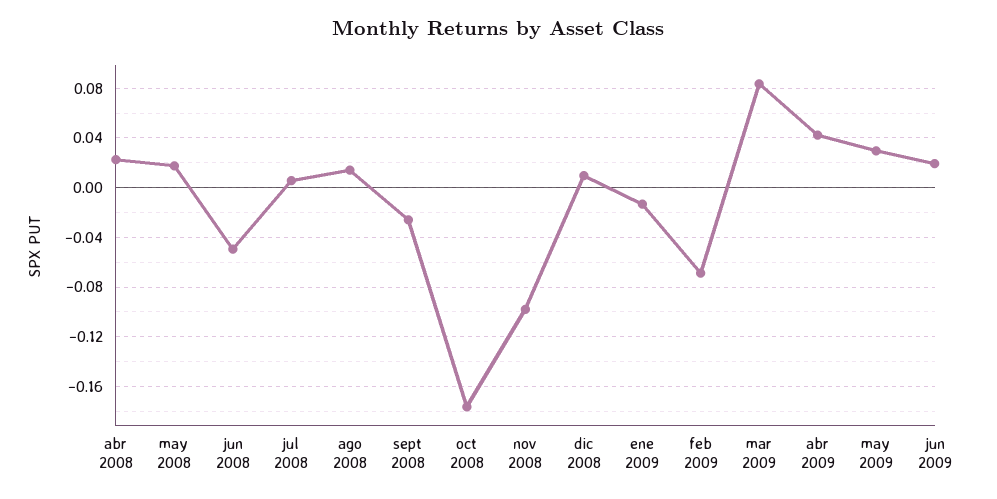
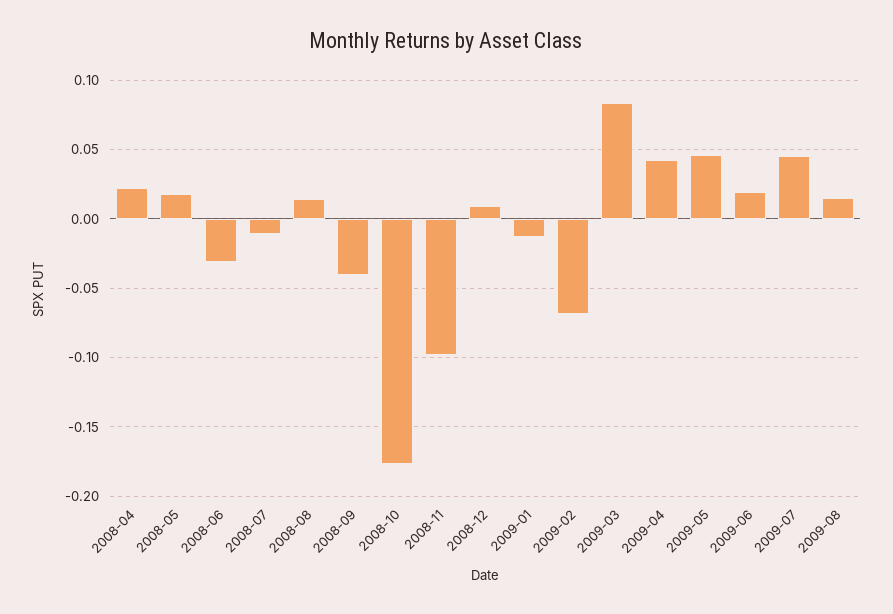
jun 2008: -0.05 -> -0.03
jul 2008: 0.005 -> -0.01
sept 2008: -0.025 -> -0.04
may 2009: 0.03 -> 0.045
2009-07: none -> 0.045
2009-08: none -> 0.015

